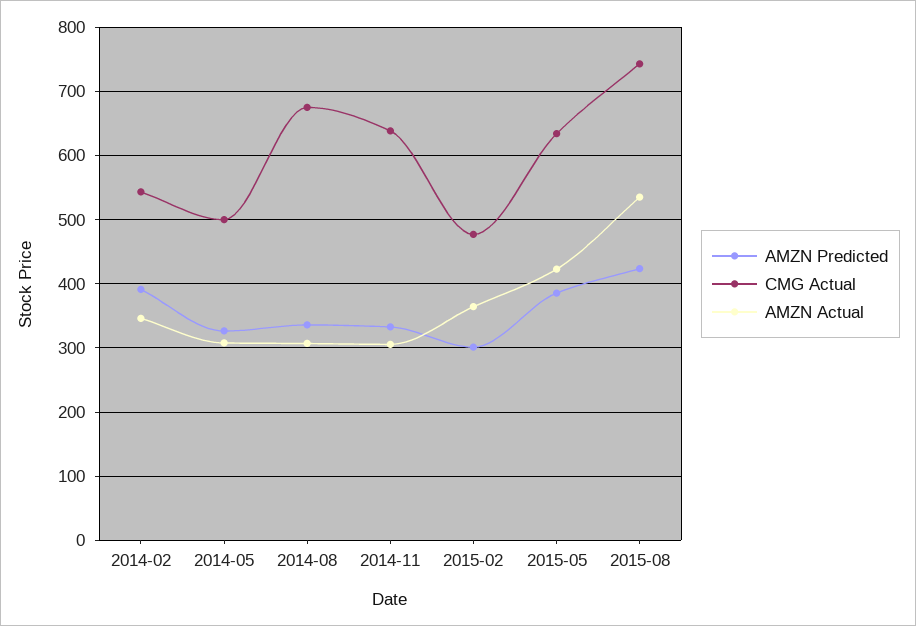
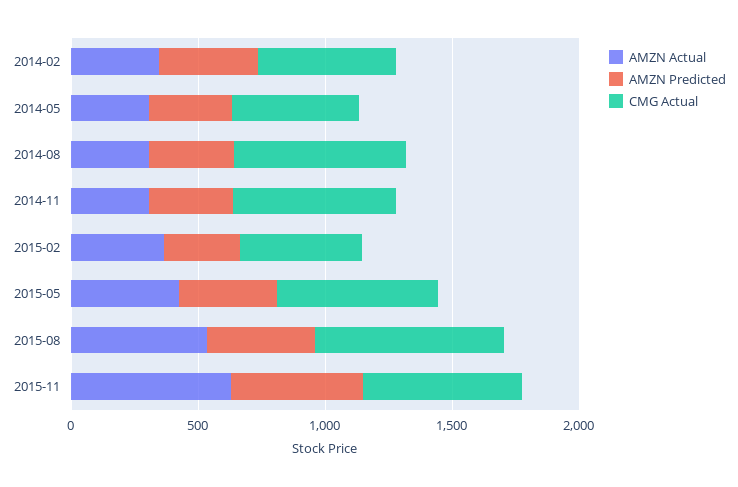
AMZN Actual, 2015-11: none -> 600
AMZN Predicted, 2015-11: none -> 500
CMG Actual, 2015-11: none -> 600

